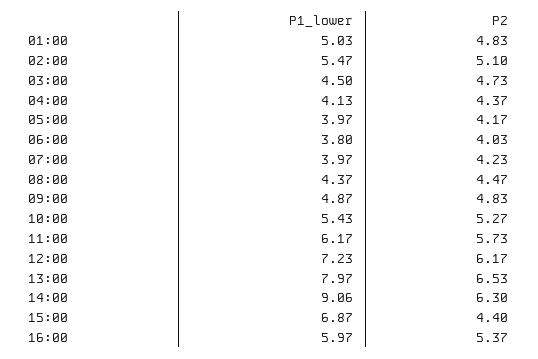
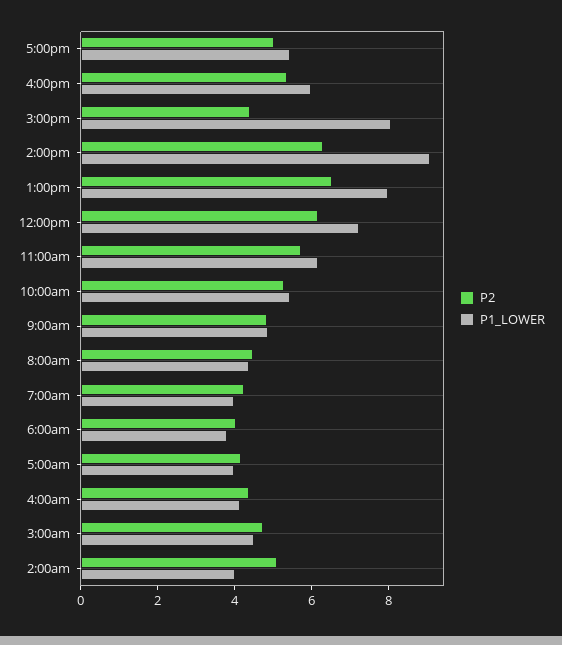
P1_lower, 01:00: 5.03 -> none
P2, 01:00: 4.83 -> none
P1_lower, 02:00: 5.47 -> 4
P1_lower, 15:00: 6.87 -> 8
P2, 5:00pm: none -> 5
P1_lower, 5:00pm: none -> 5.5

